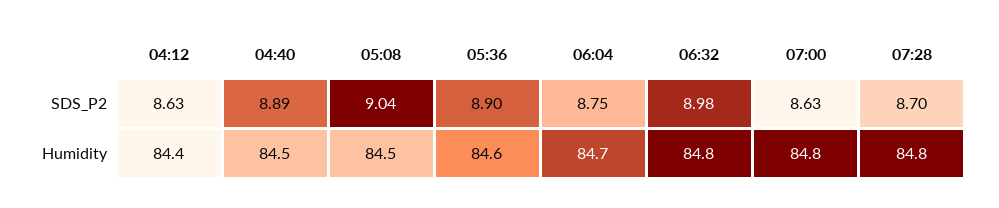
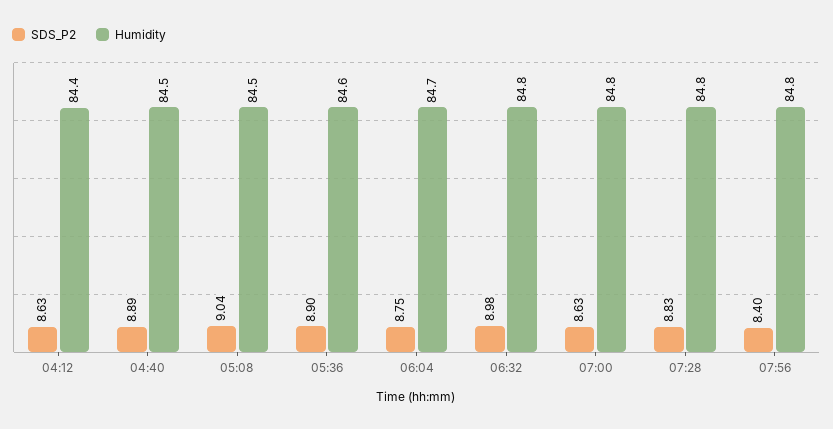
SDS_P2, 07:28: 8.7 -> 8.83
SDS_P2, 07:56: none -> 8.4
Humidity, 07:56: none -> 84.8

